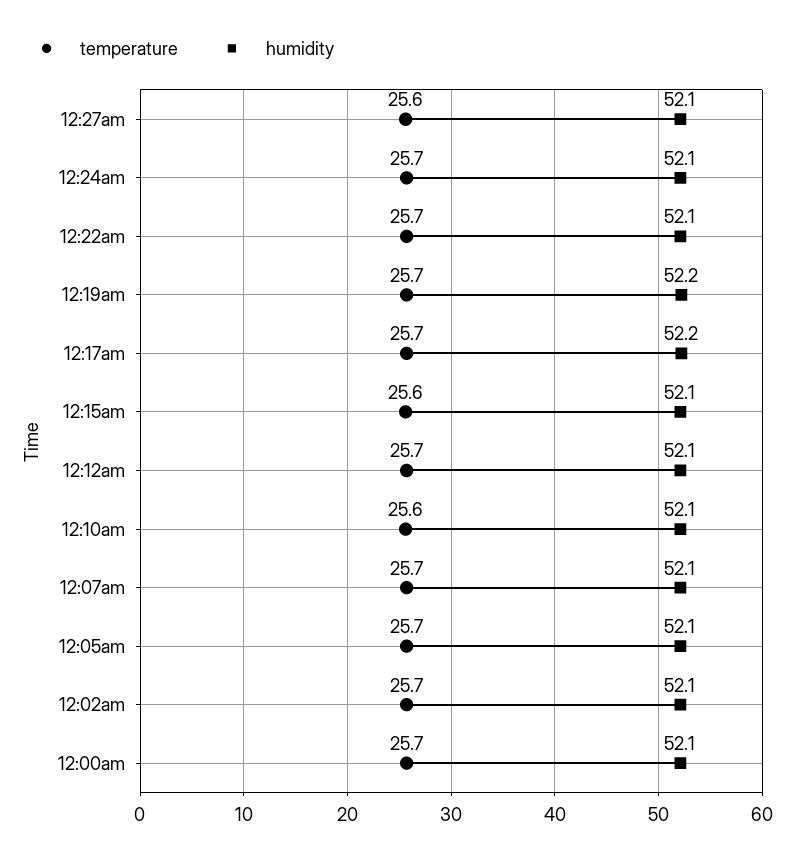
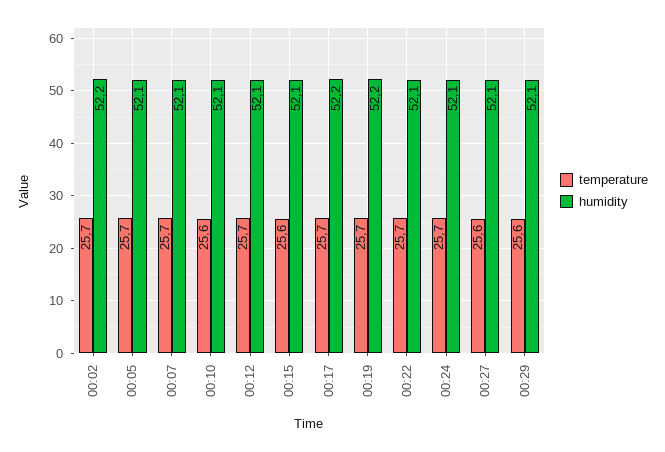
humidity, 12:02am: 52.1 -> 52.2
temperature, 12:00am: 25.7 -> none
humidity, 12:00am: 52.1 -> none
temperature, 00:29: none -> 25.6
humidity, 00:29: none -> 52.1

